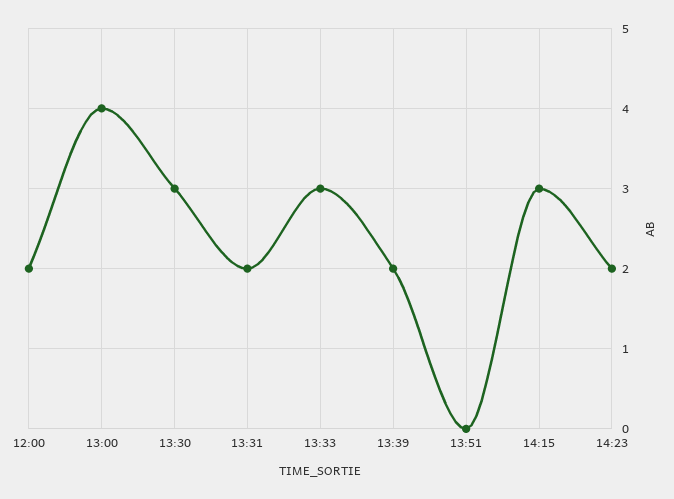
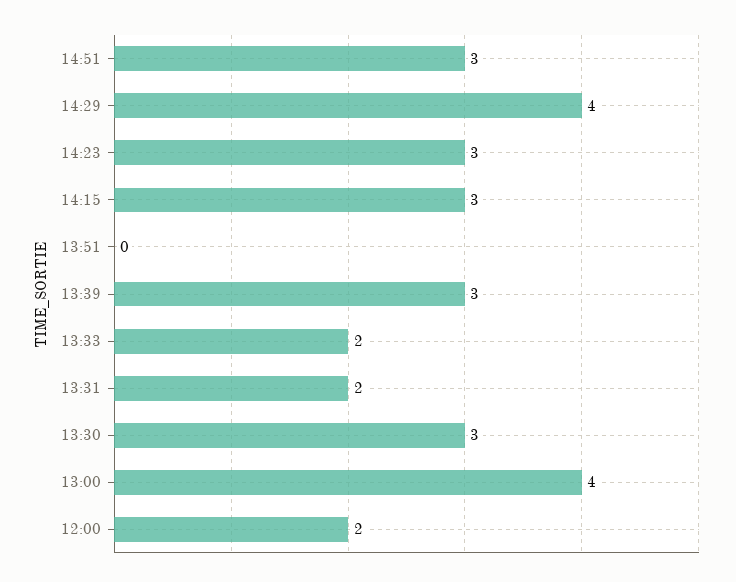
13:33: 3 -> 2
13:39: 2 -> 3
14:23: 2 -> 3
14:51: none -> 3
14:29: none -> 4

